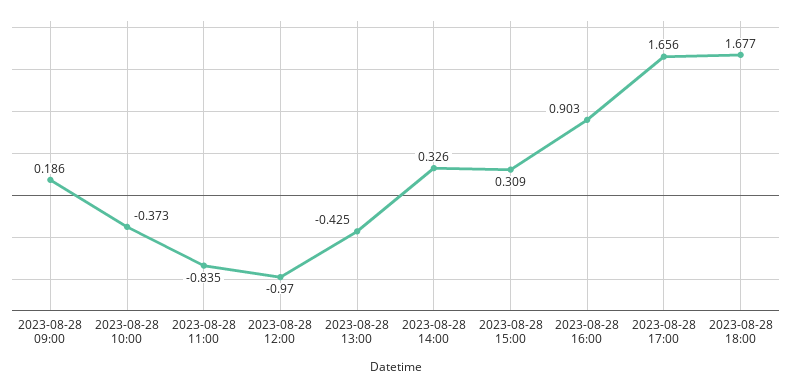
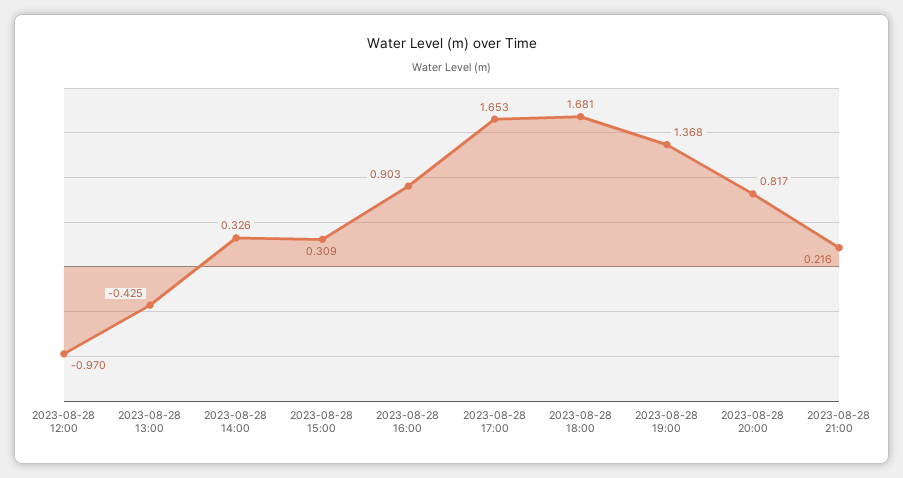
2023-08-28 09:00: 0.186 -> none
2023-08-28 10:00: -0.373 -> none
2023-08-28 11:00: -0.835 -> none
2023-08-28 17:00: 1.656 -> 1.653
2023-08-28 18:00: 1.677 -> 1.681
2023-08-28 19:00: none -> 1.368
2023-08-28 20:00: none -> 0.817
2023-08-28 21:00: none -> 0.216

